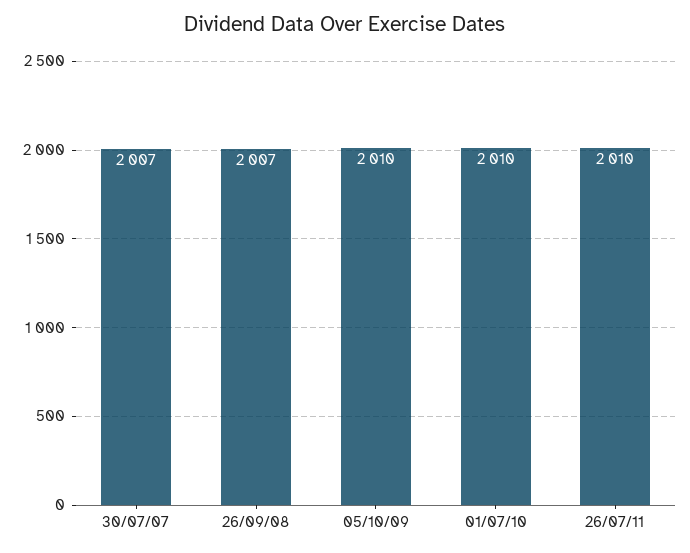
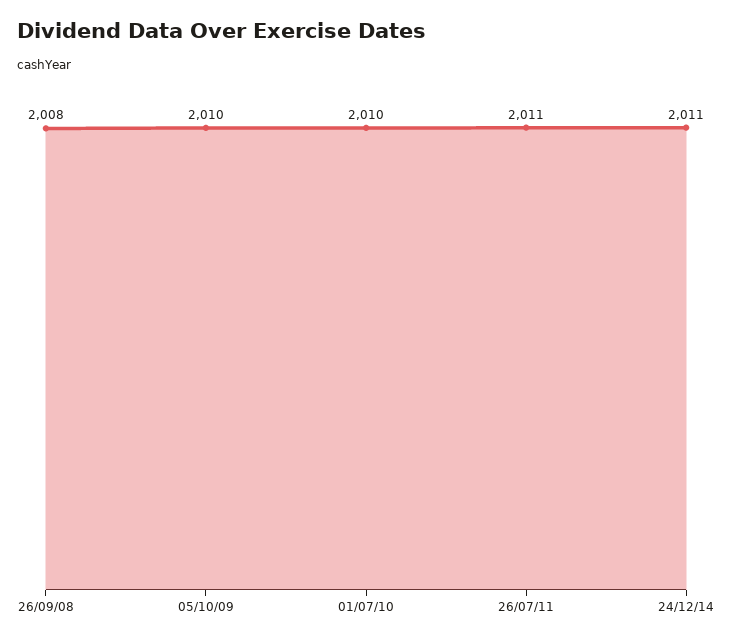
30/07/07: 2007 -> none
26/09/08: 2007 -> 2008
26/07/11: 2010 -> 2011
24/12/14: none -> 2011

